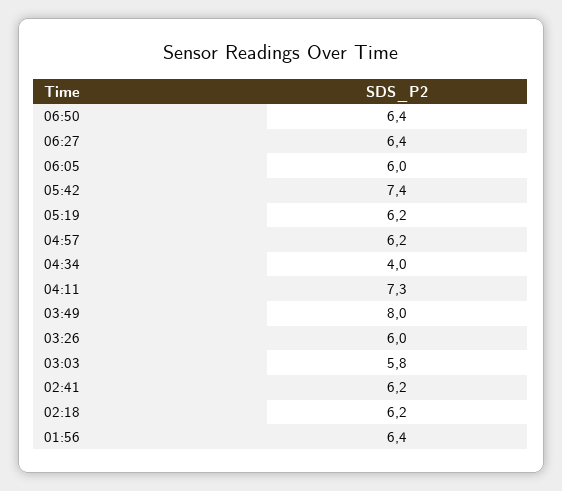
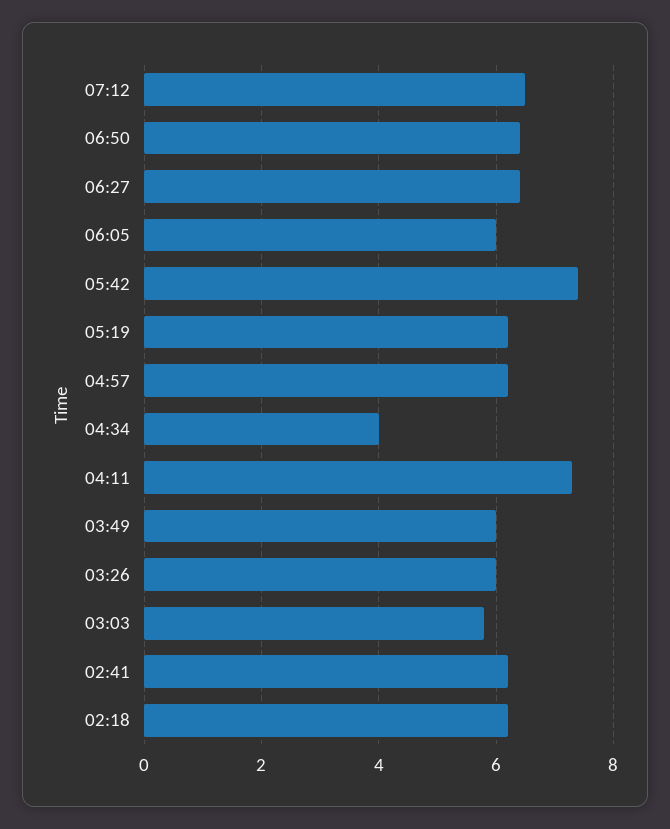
03:49: 8 -> 6
01:56: 6.4 -> none
07:12: none -> 6.5

